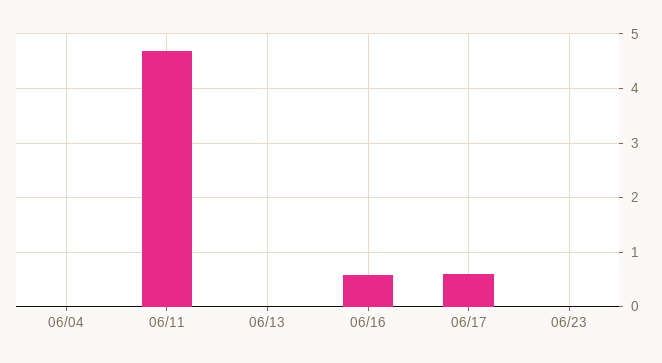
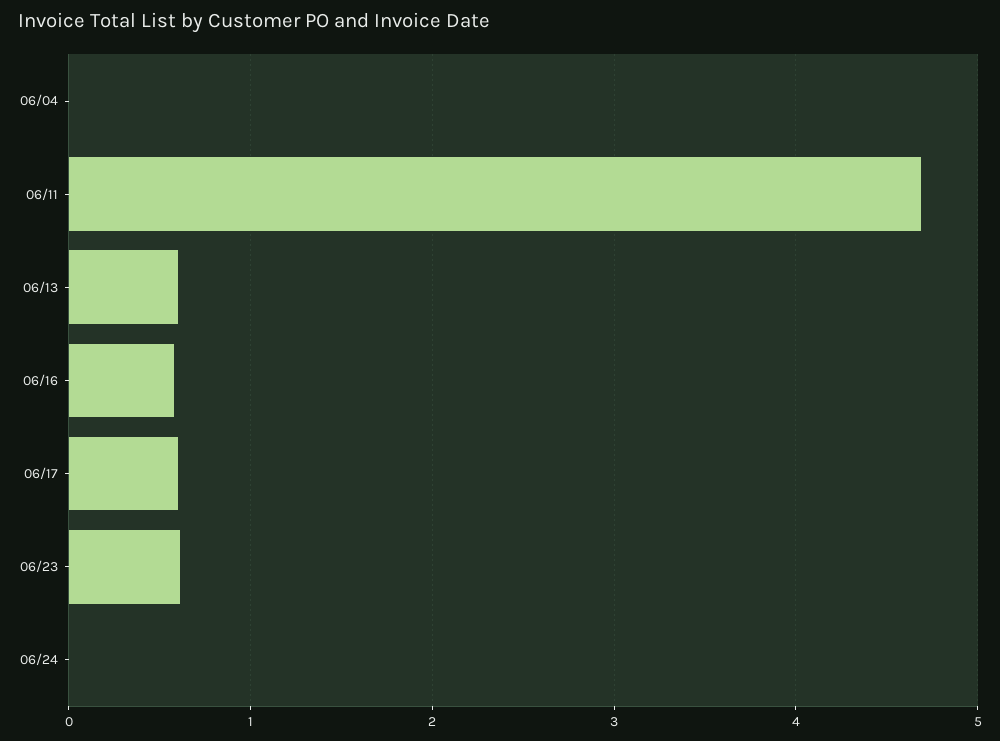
06/13: 0 -> 0.6
06/23: 0 -> 0.6
06/24: none -> 0

